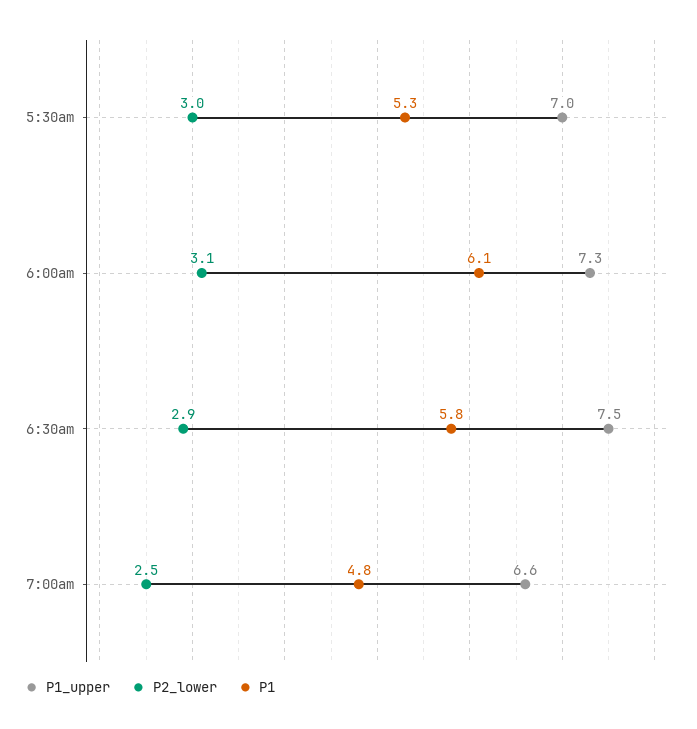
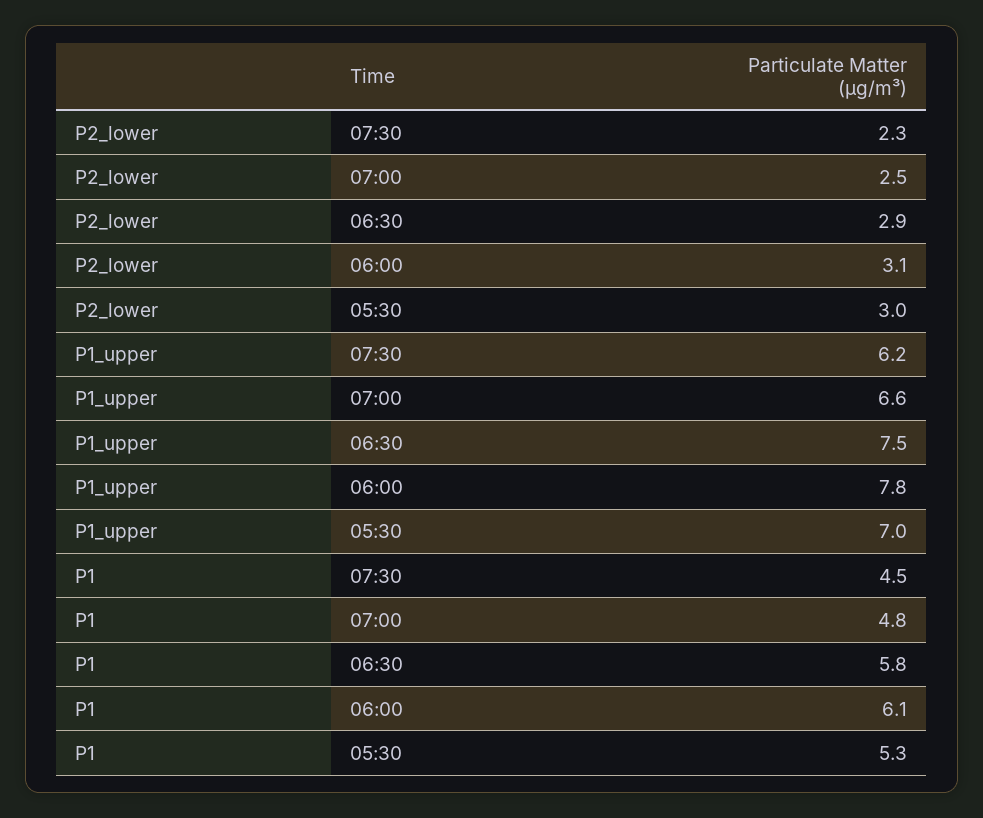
P1_upper, 6:00am: 7.3 -> 7.8
P2_lower, 07:30: none -> 2.3
P1_upper, 07:30: none -> 6.2
P1, 07:30: none -> 4.5

